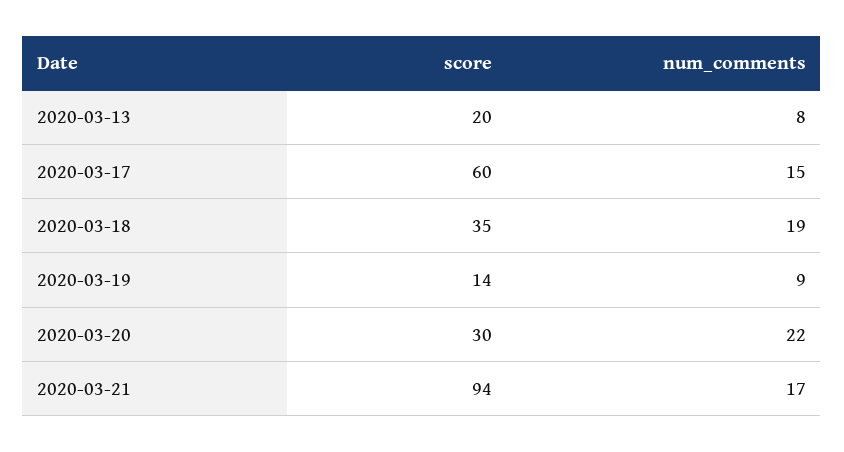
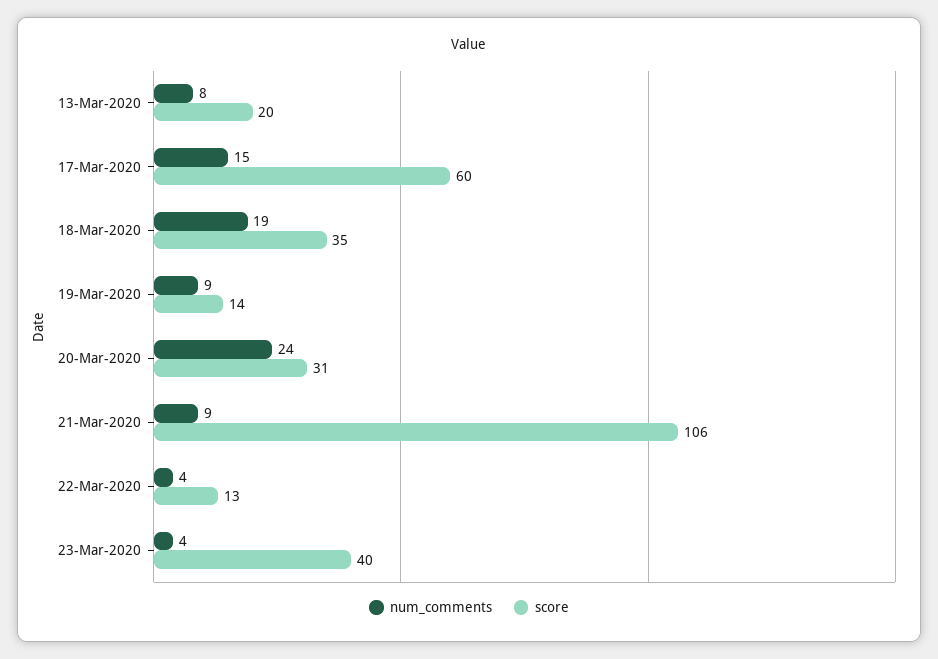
score, 2020-03-20: 30 -> 31
num_comments, 2020-03-20: 22 -> 24
score, 2020-03-21: 94 -> 106
num_comments, 2020-03-21: 17 -> 9
num_comments, 22-Mar-2020: none -> 4
score, 22-Mar-2020: none -> 13
num_comments, 23-Mar-2020: none -> 4
score, 23-Mar-2020: none -> 40

